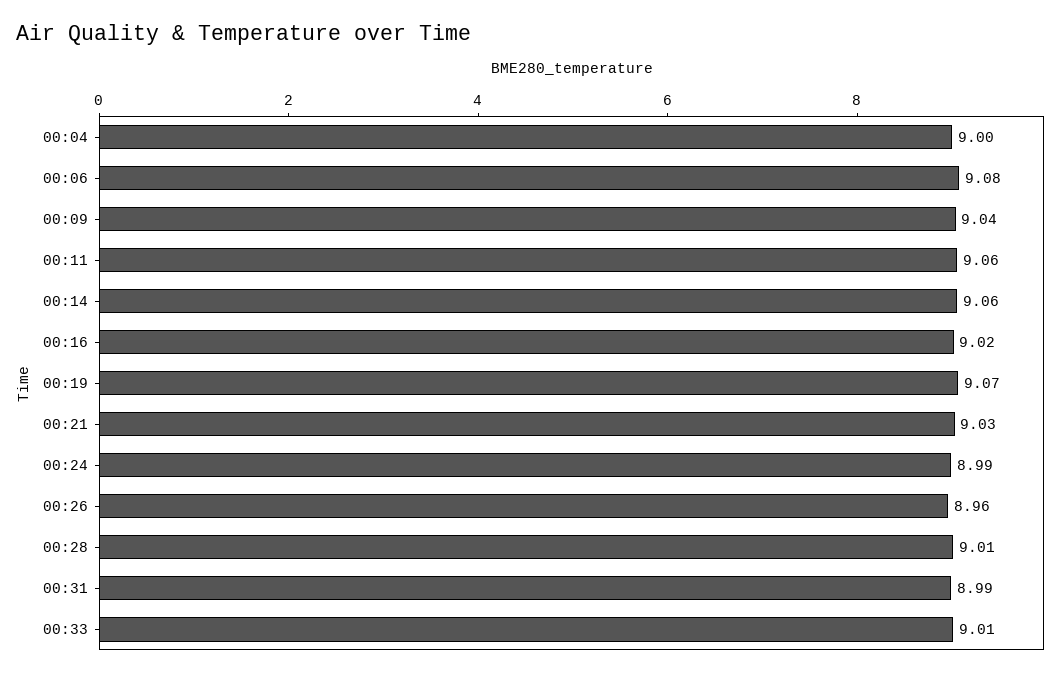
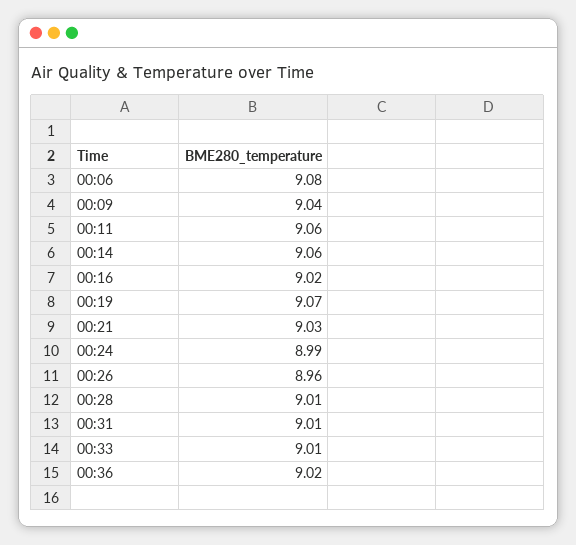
00:04: 9 -> none
00:31: 8.99 -> 9.01
00:36: none -> 9.02

